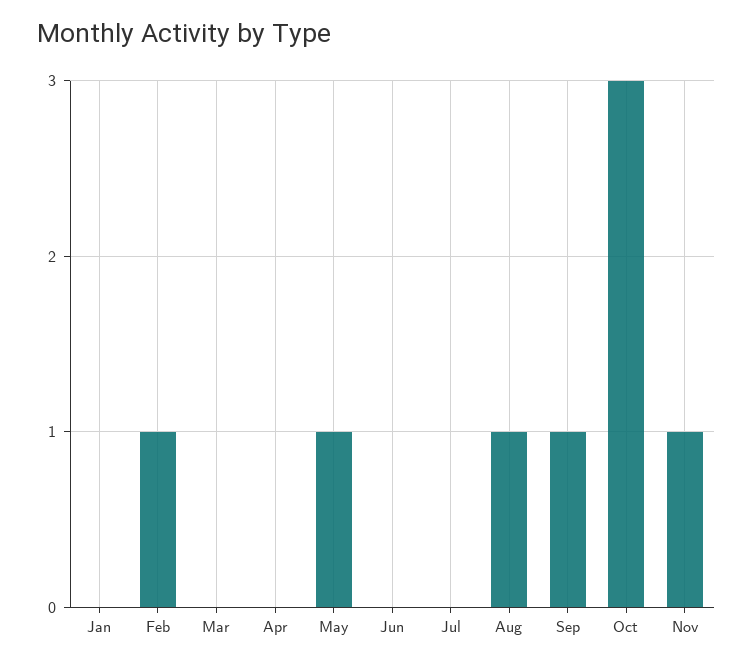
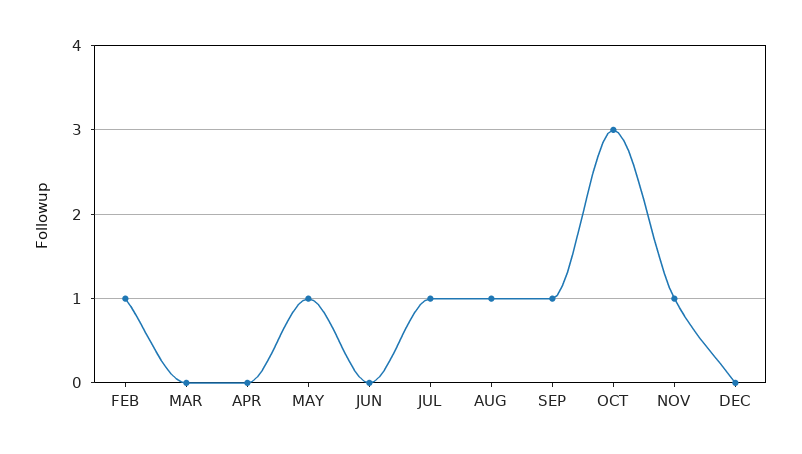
Jan: 0 -> none
Jul: 0 -> 1
DEC: none -> 0

